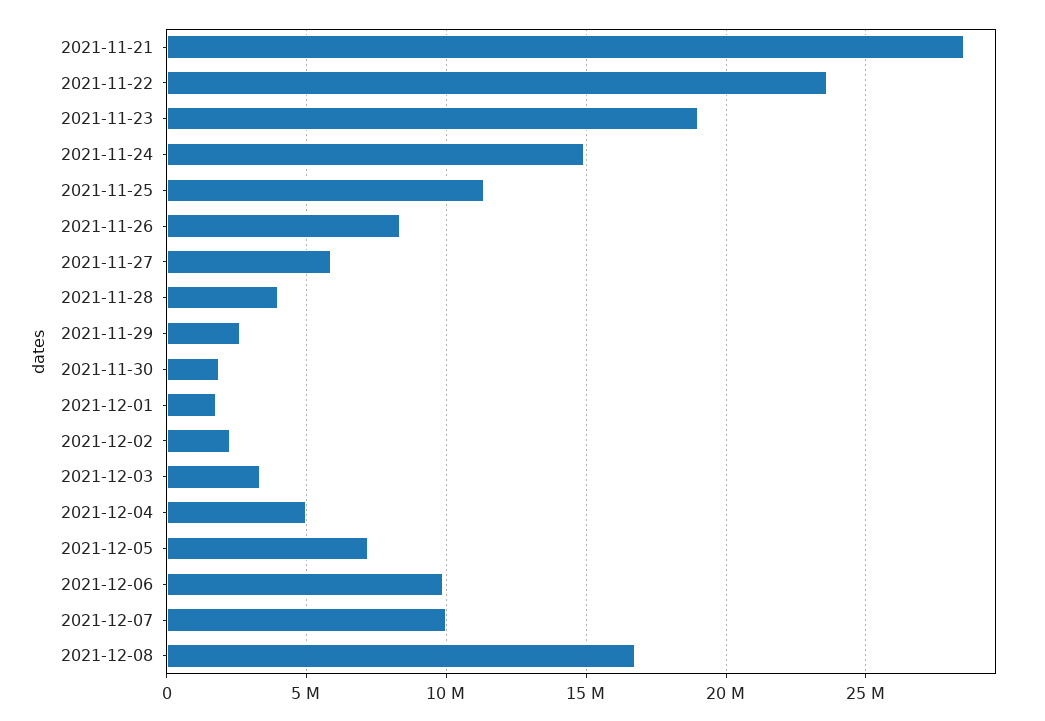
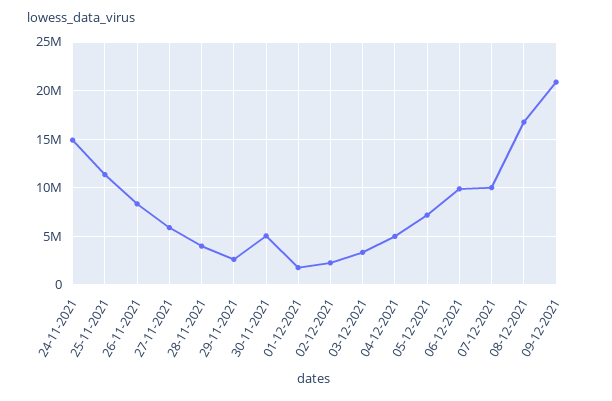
2021-11-21: 28500000 -> none
2021-11-22: 23500000 -> none
2021-11-23: 19000000 -> none
2021-11-30: 2000000 -> 5000000
09-12-2021: none -> 21000000

